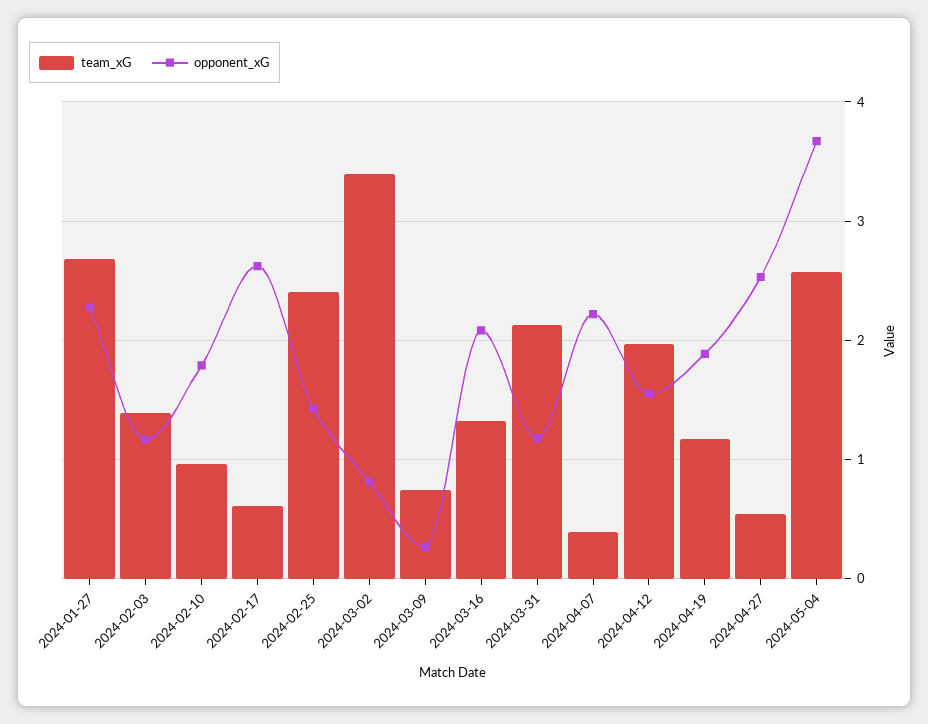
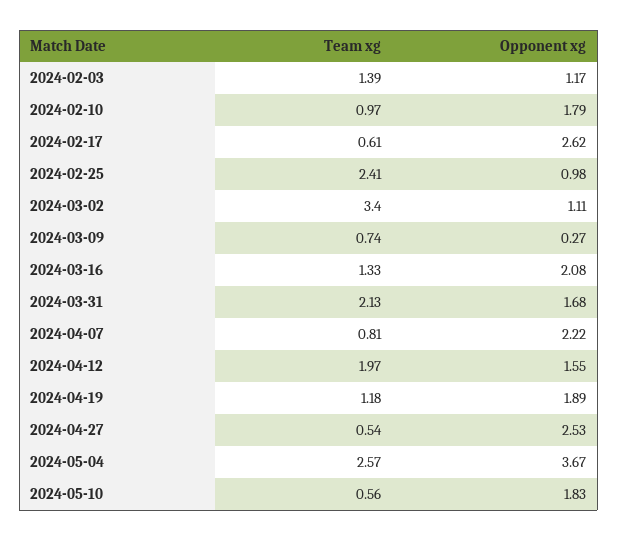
team_xG, 2024-01-27: 2.7 -> none
opponent_xG, 2024-01-27: 2.3 -> none
opponent_xG, 2024-02-25: 1.4 -> 0.98
opponent_xG, 2024-03-02: 0.8 -> 1.11
opponent_xG, 2024-03-31: 1.2 -> 1.68
team_xG, 2024-04-07: 0.4 -> 0.81
team_xG, 2024-05-10: none -> 0.56
opponent_xG, 2024-05-10: none -> 1.83

